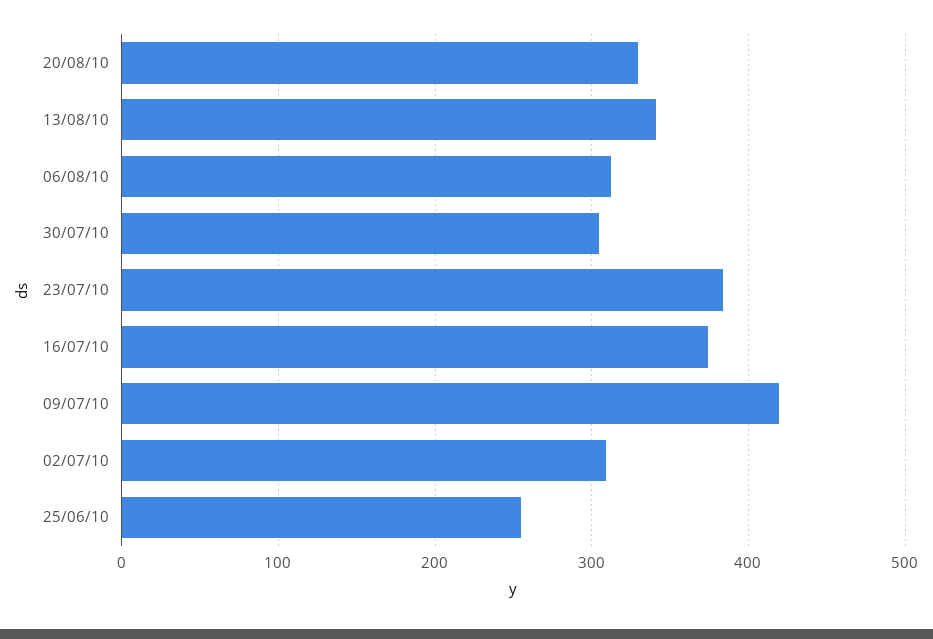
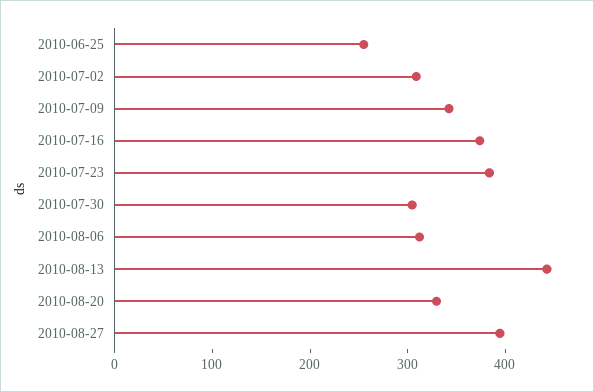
13/08/10: 340 -> 440
09/07/10: 420 -> 340
2010-08-27: none -> 400

